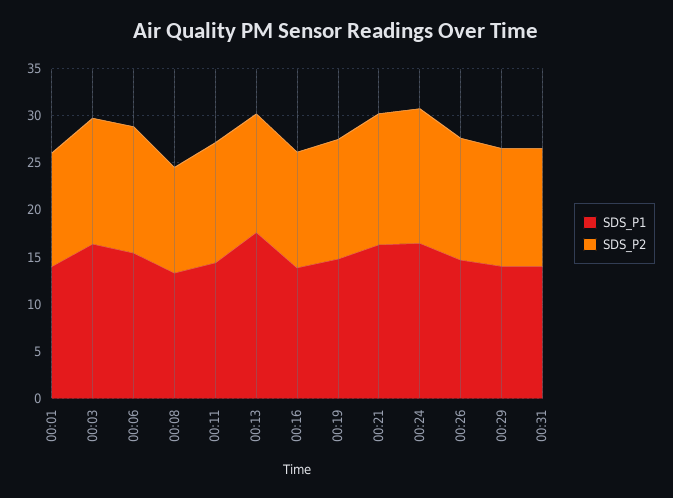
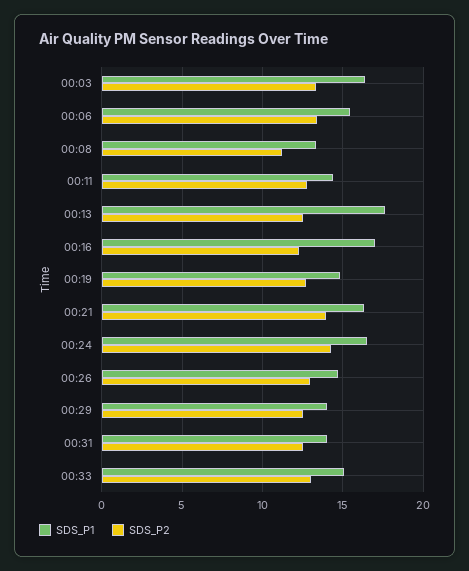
SDS_P1, 00:01: 14 -> none
SDS_P2, 00:01: 12 -> none
SDS_P1, 00:16: 14 -> 17
SDS_P1, 00:33: none -> 15
SDS_P2, 00:33: none -> 13

